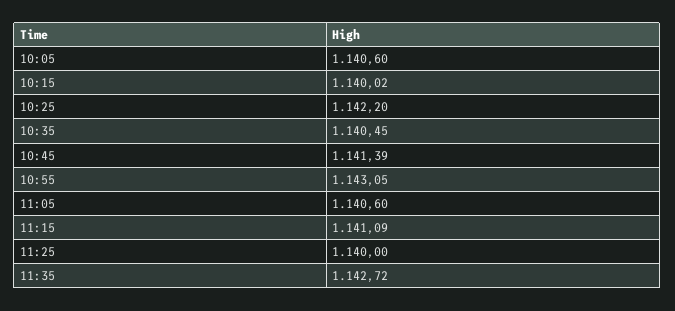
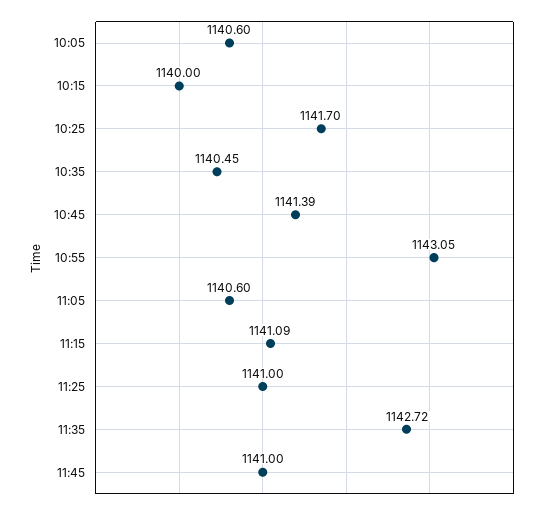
10:15: 1140.02 -> 1140
10:25: 1142.2 -> 1141.7
11:25: 1140 -> 1141
11:45: none -> 1141

